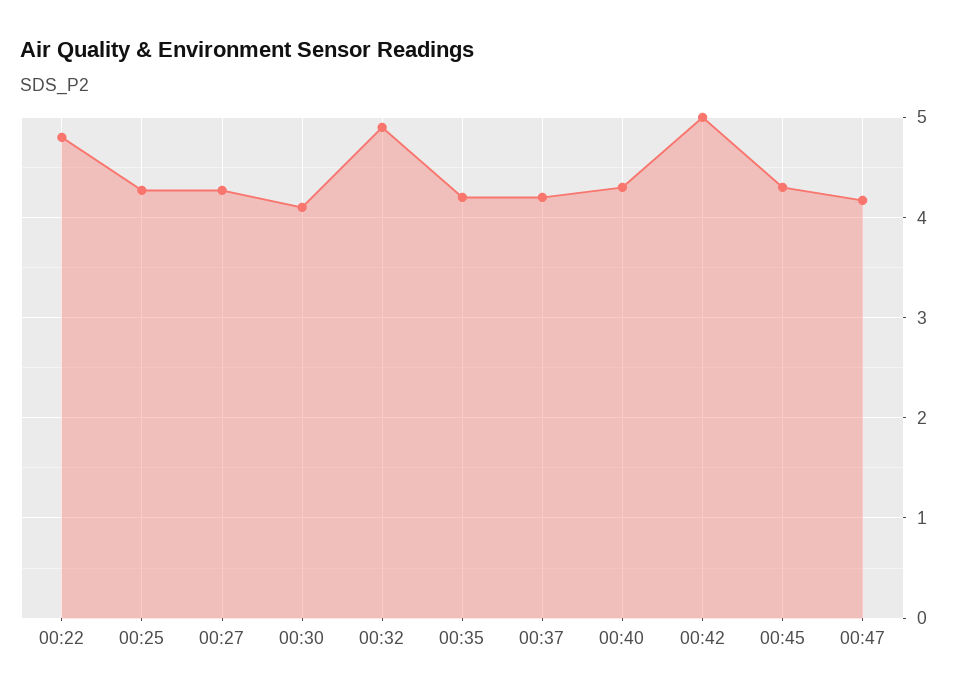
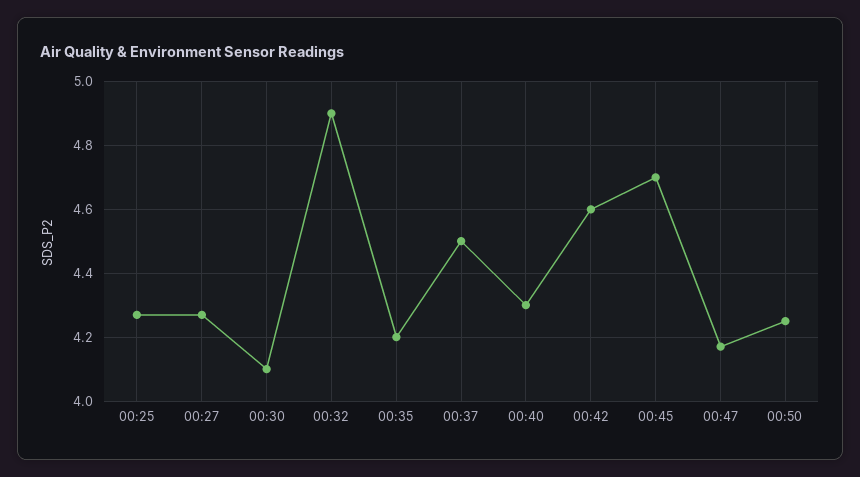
00:22: 4.8 -> none
00:37: 4.2 -> 4.5
00:42: 5 -> 4.6
00:45: 4.3 -> 4.7
00:50: none -> 4.25

